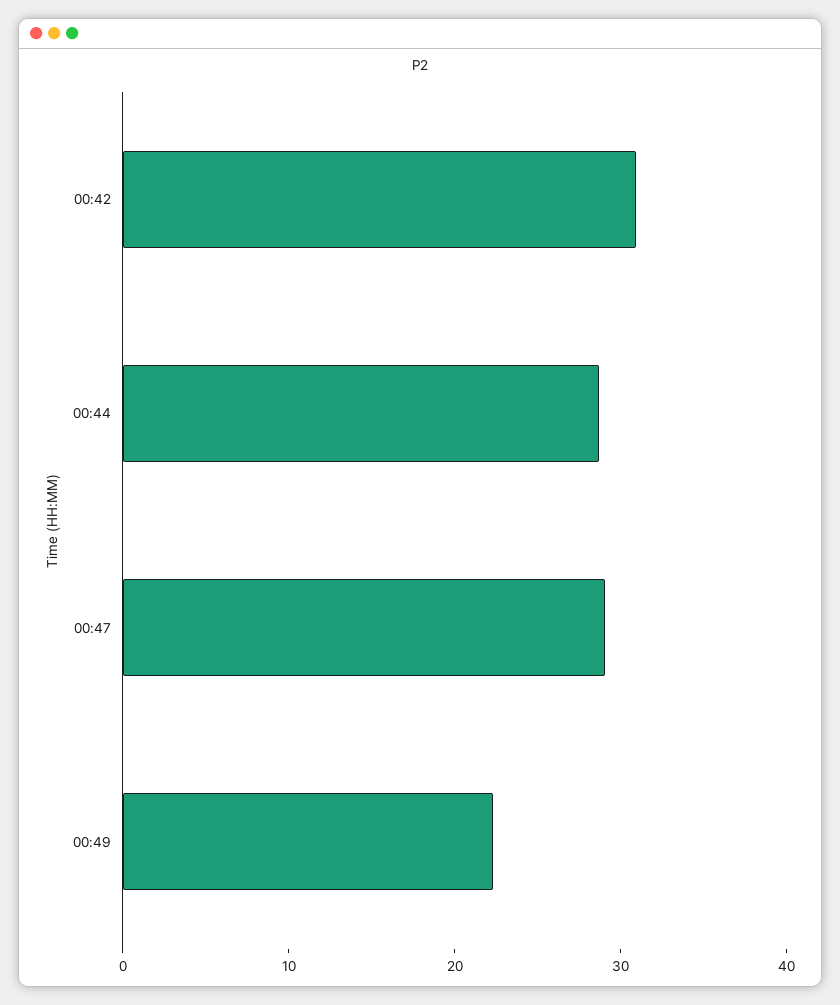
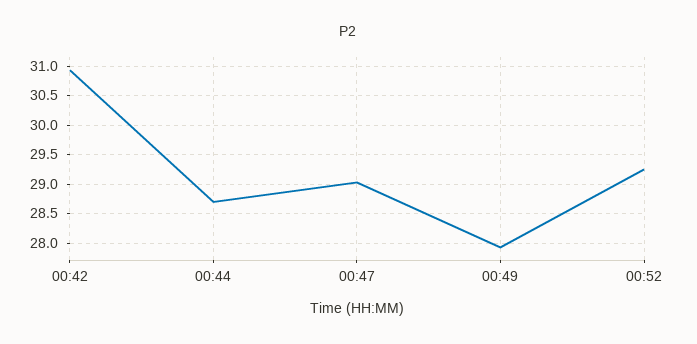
00:49: 22 -> 28
00:52: none -> 29.25

